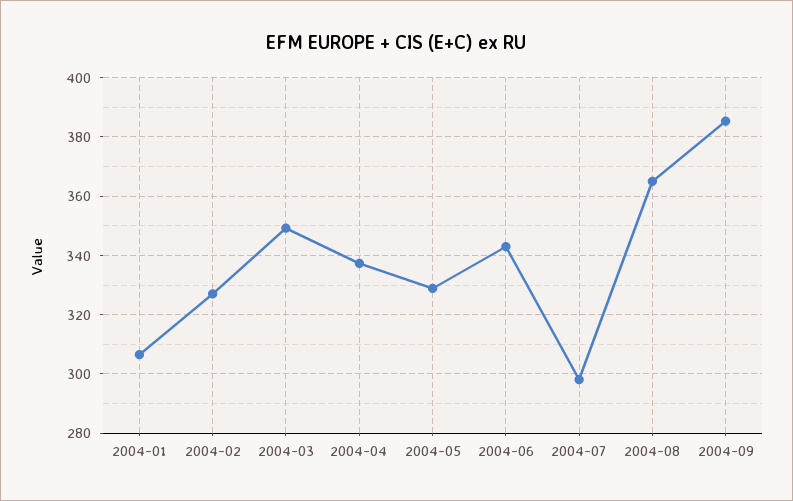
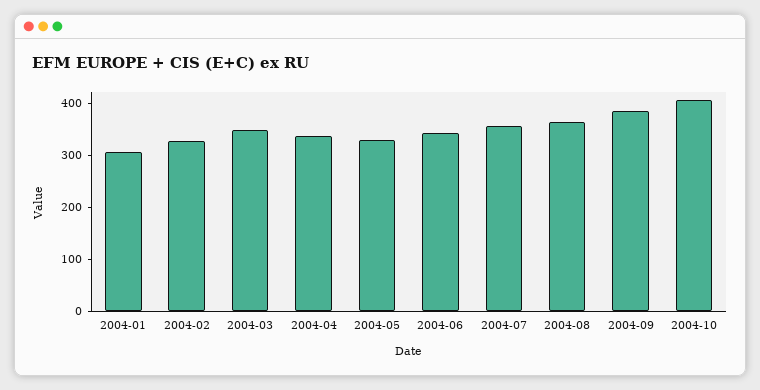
2004-07: 297.5 -> 360
2004-10: none -> 400

